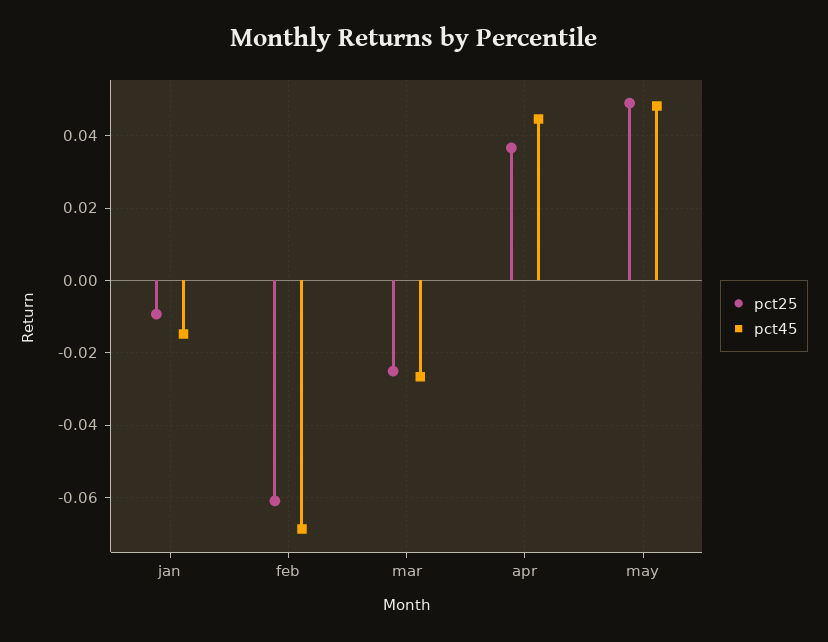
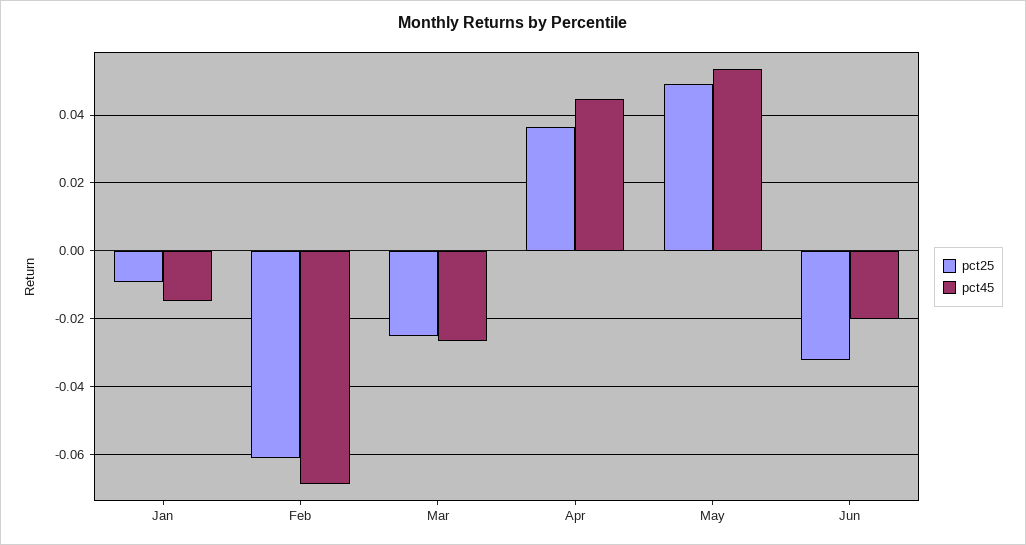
pct45, may: 0.048 -> 0.054
pct25, Jun: none -> -0.032
pct45, Jun: none -> -0.02

